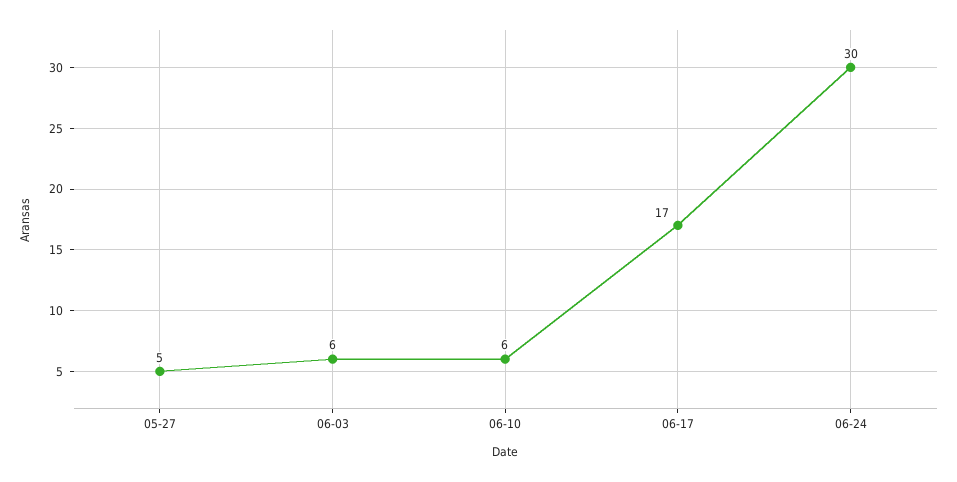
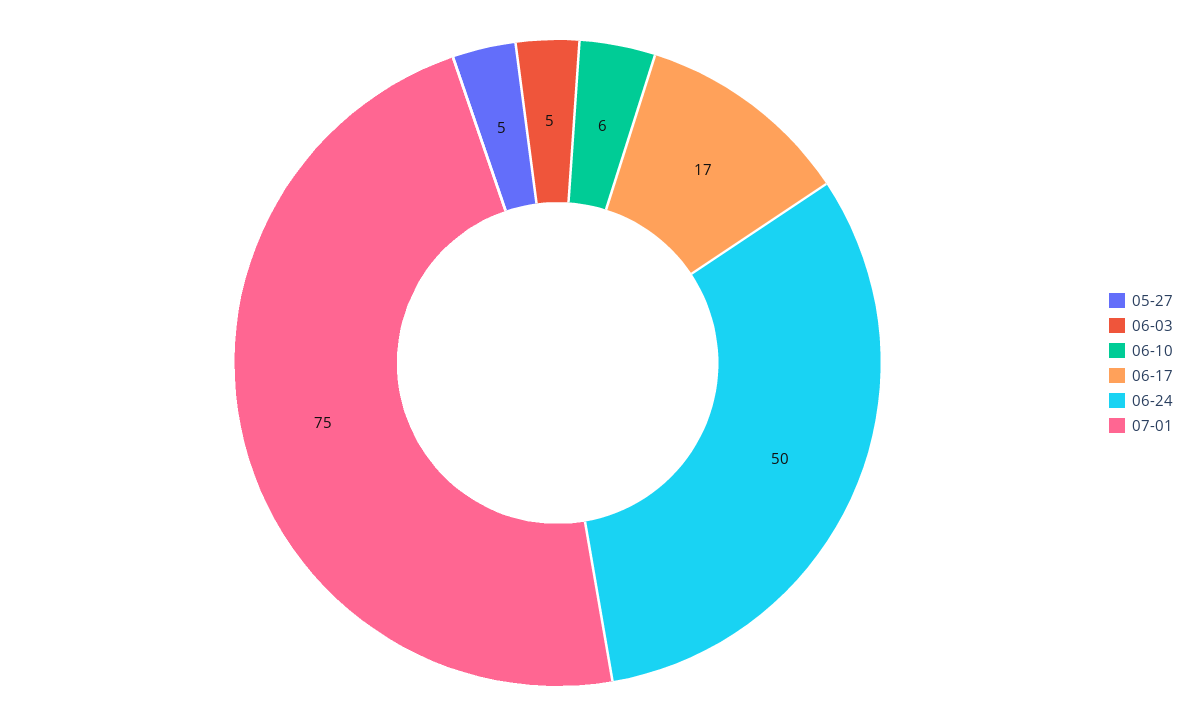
06-03: 6 -> 5
06-24: 30 -> 50
07-01: none -> 75

